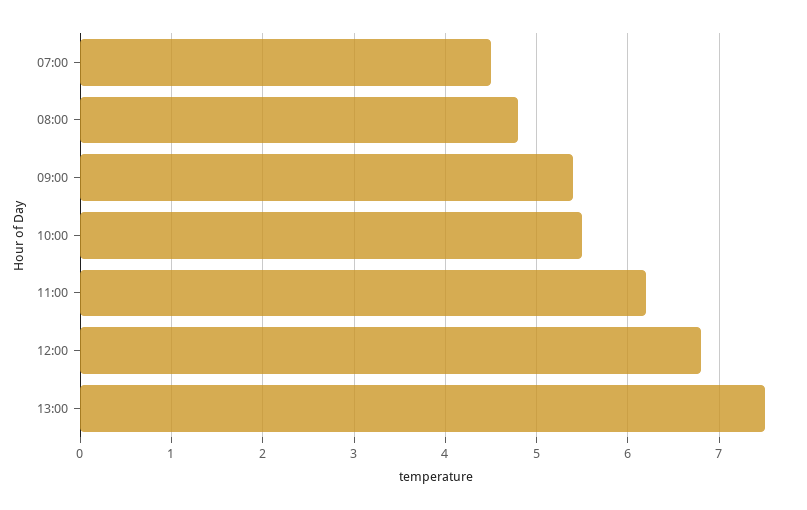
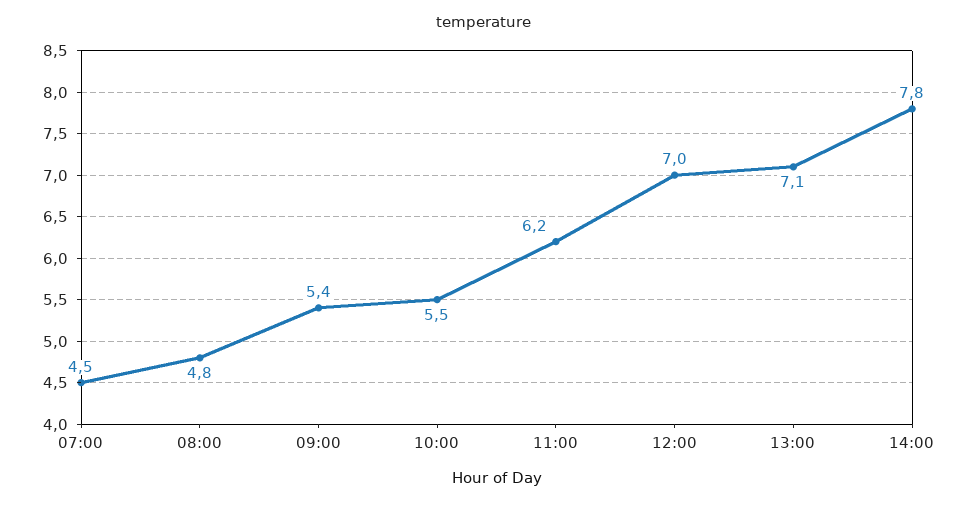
12:00: 6.8 -> 7
13:00: 7.5 -> 7.1
14:00: none -> 7.8

